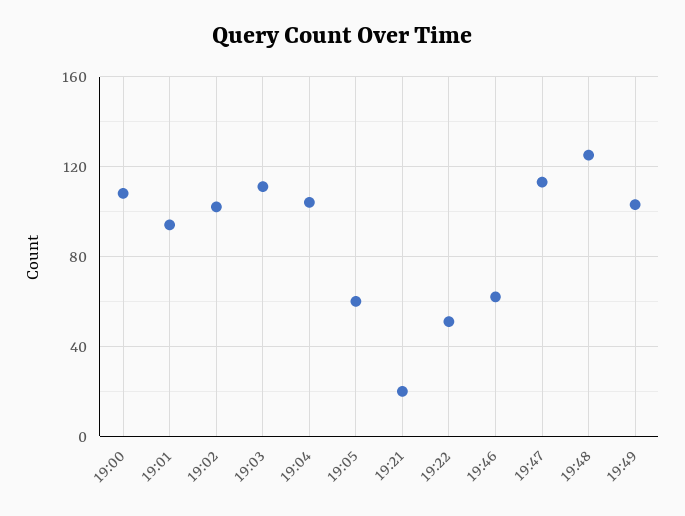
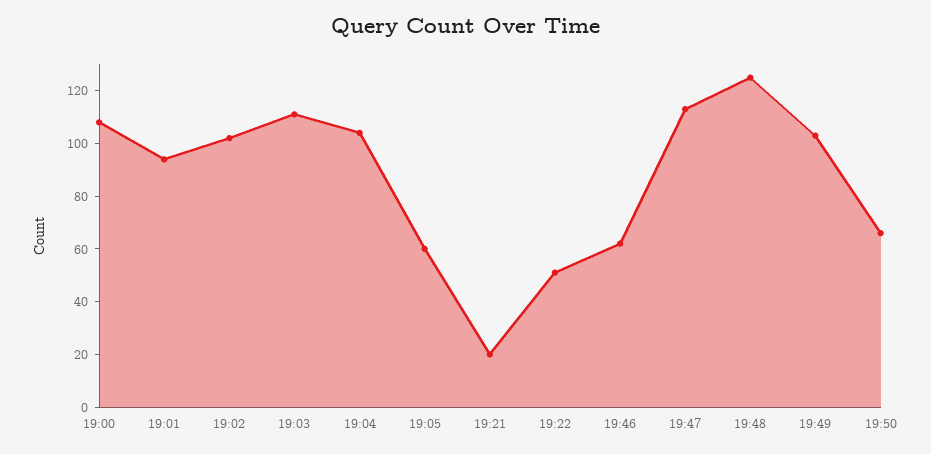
19:50: none -> 65

